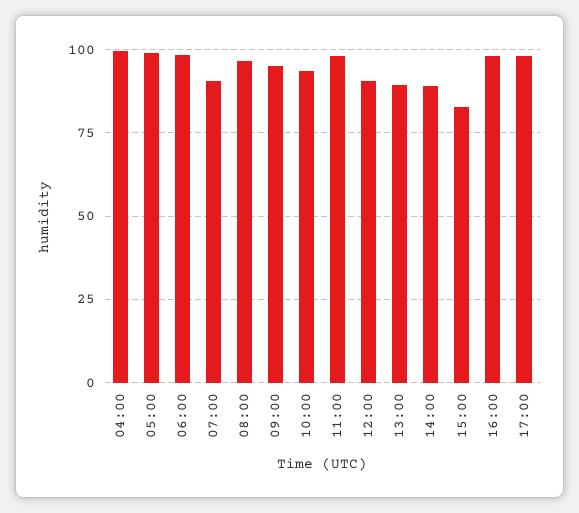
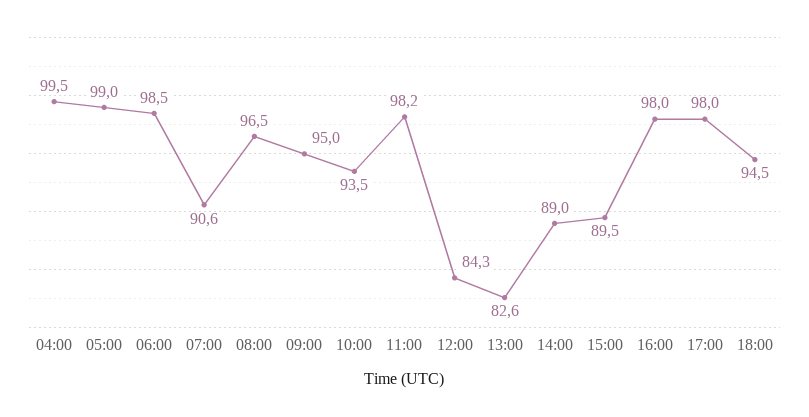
12:00: 90 -> 84.3
13:00: 90 -> 82.6
15:00: 82.5 -> 89.5
18:00: none -> 94.5

